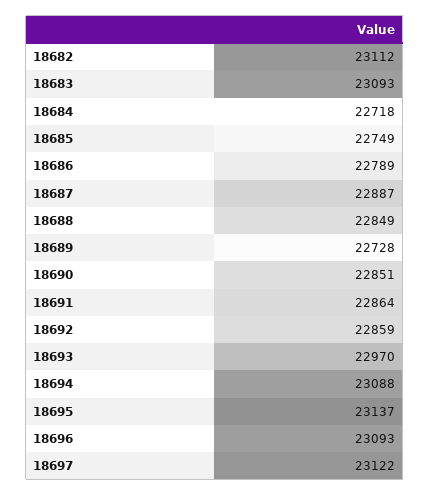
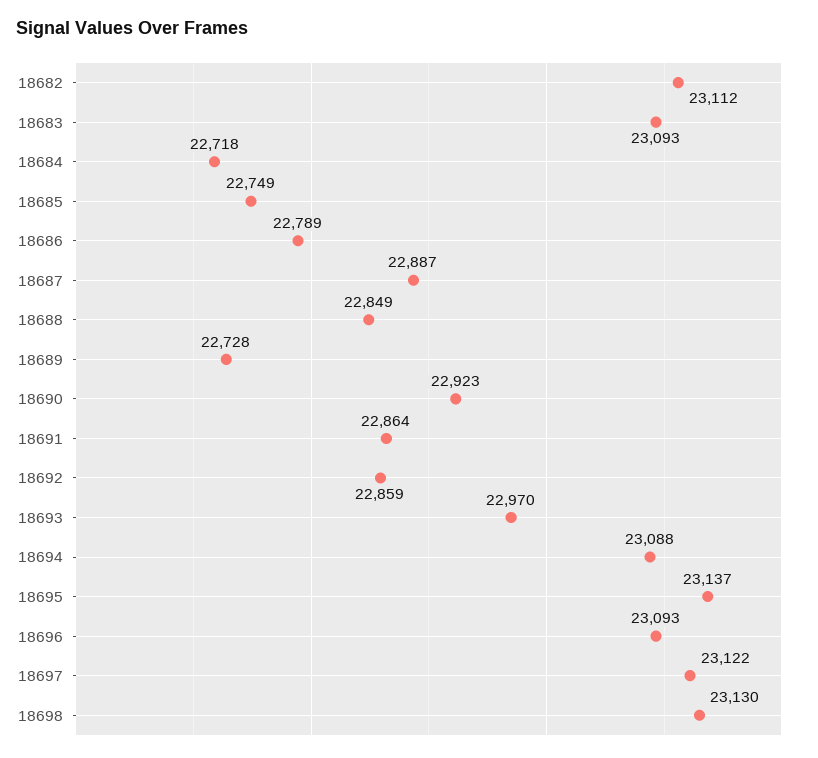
18690: 22851 -> 22923
18698: none -> 23130

